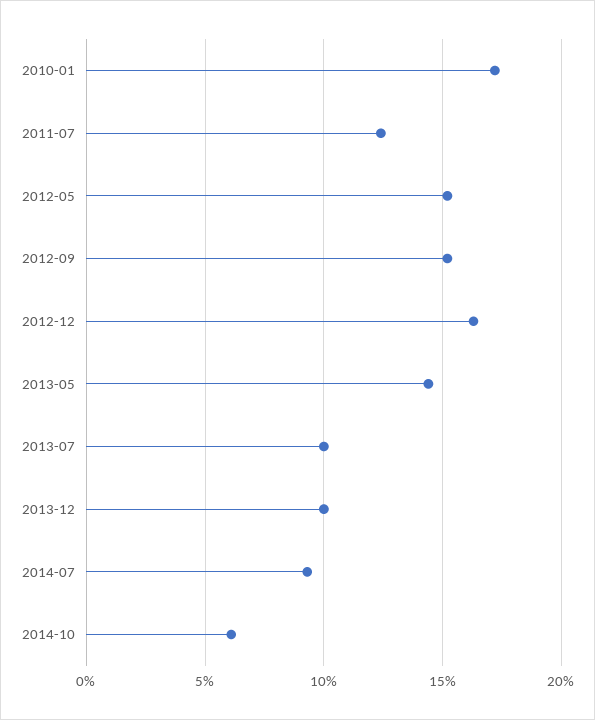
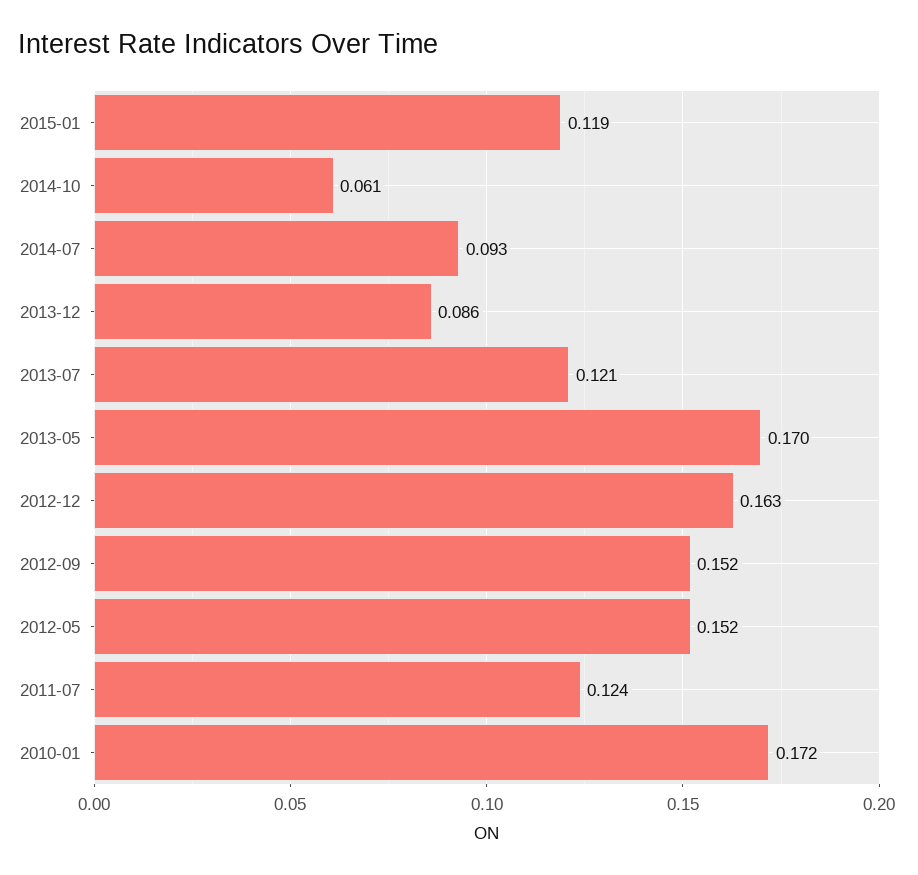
2013-05: 0.145 -> 0.17
2013-07: 0.1 -> 0.121
2013-12: 0.1 -> 0.086
2015-01: none -> 0.119

